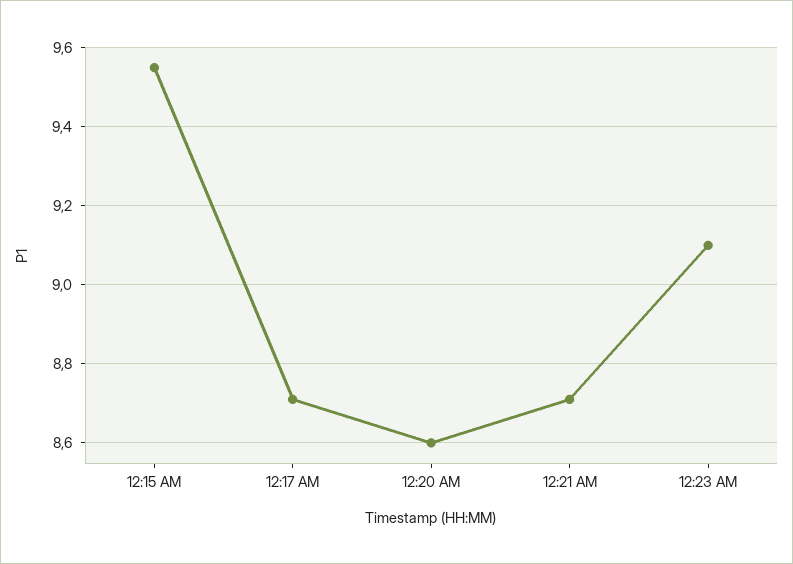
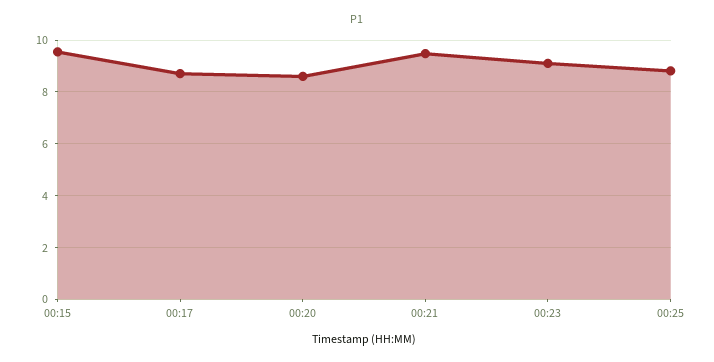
12:21 AM: 8.7 -> 9.5
00:25: none -> 8.75

